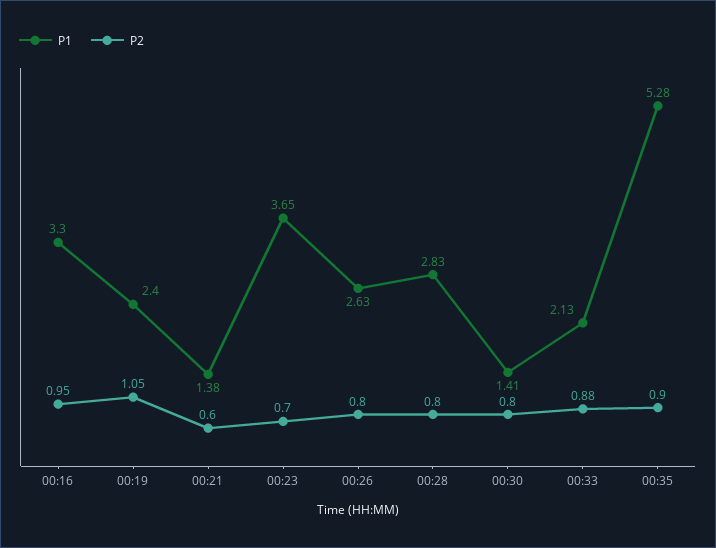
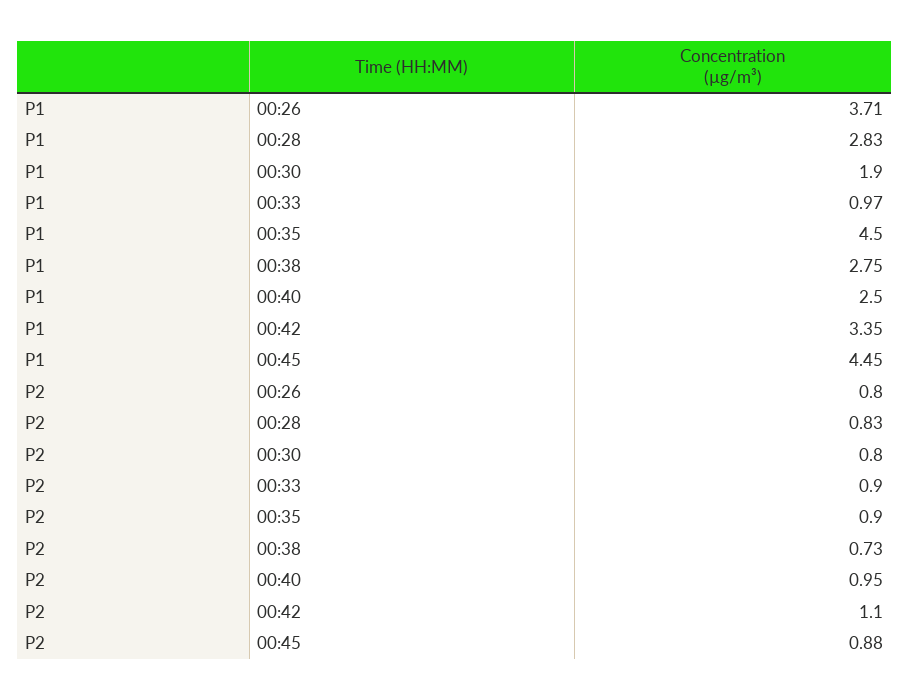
P1, 00:16: 3.3 -> none
P2, 00:16: 0.95 -> none
P1, 00:19: 2.4 -> none
P2, 00:19: 1.05 -> none
P1, 00:21: 1.38 -> none
P2, 00:21: 0.6 -> none
P1, 00:23: 3.65 -> none
P2, 00:23: 0.7 -> none
P1, 00:26: 2.63 -> 3.71
P2, 00:28: 0.8 -> 0.83
P1, 00:30: 1.41 -> 1.9
P1, 00:33: 2.13 -> 0.97
P2, 00:33: 0.88 -> 0.9
P1, 00:35: 5.28 -> 4.5
P1, 00:38: none -> 2.75
P1, 00:40: none -> 2.5
P1, 00:42: none -> 3.35
P1, 00:45: none -> 4.45
P2, 00:38: none -> 0.73
P2, 00:40: none -> 0.95
P2, 00:42: none -> 1.1
P2, 00:45: none -> 0.88

